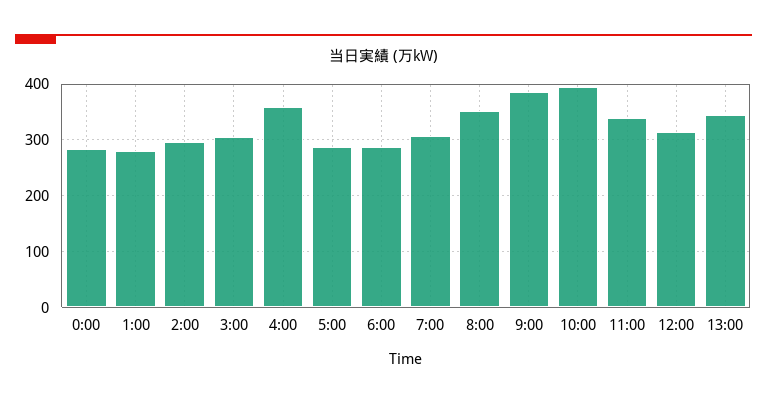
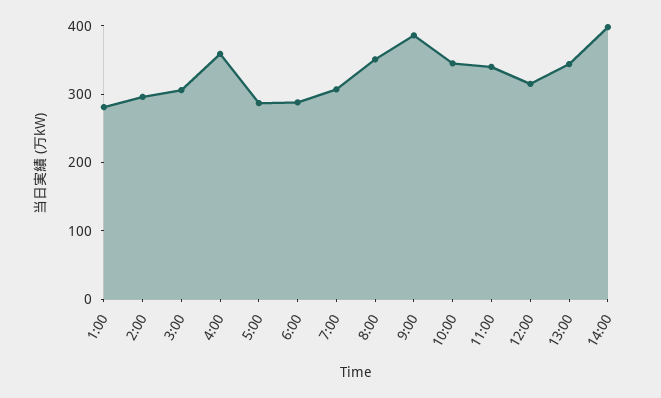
0:00: 280 -> none
10:00: 400 -> 340
14:00: none -> 400

